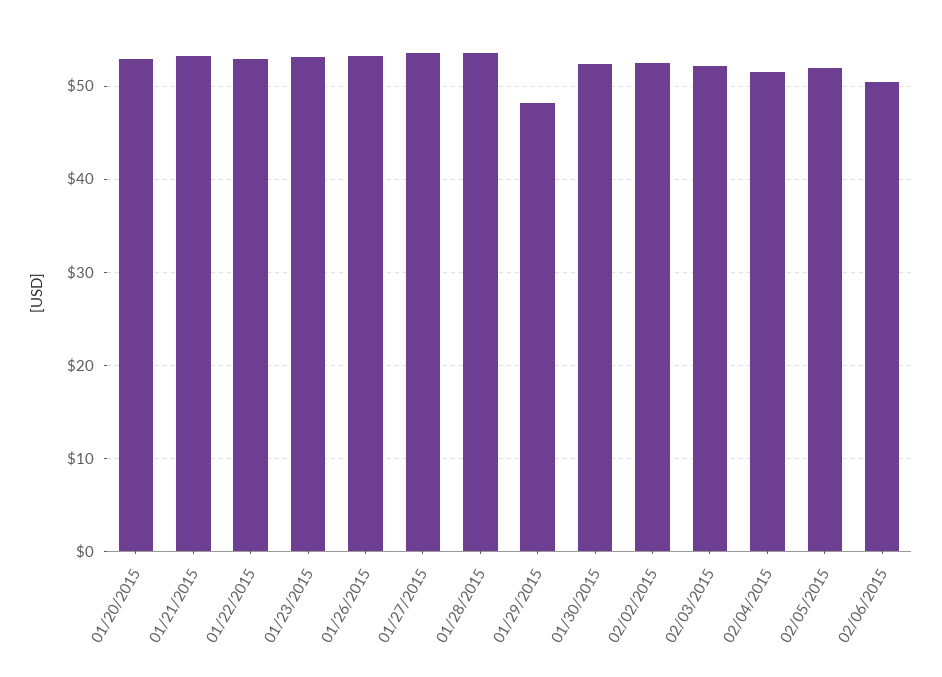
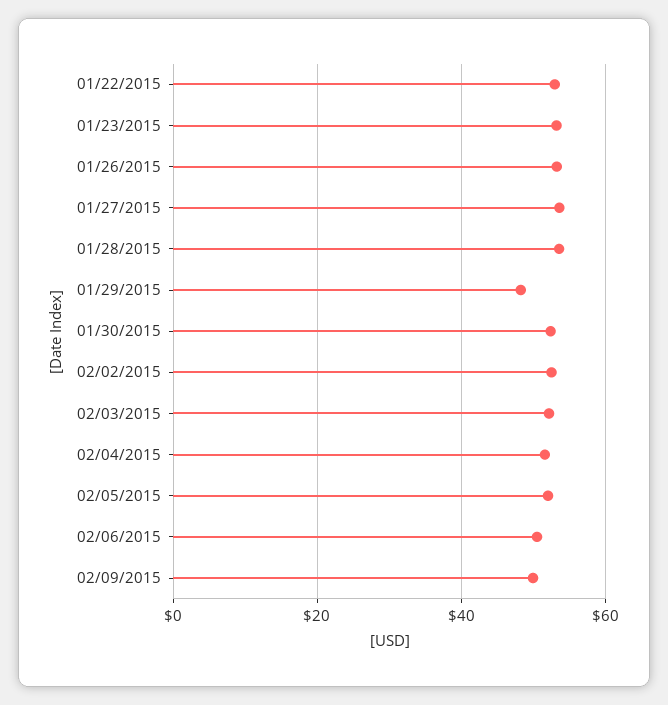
01/20/2015: 53 -> none
01/21/2015: 53 -> none
02/09/2015: none -> 50

